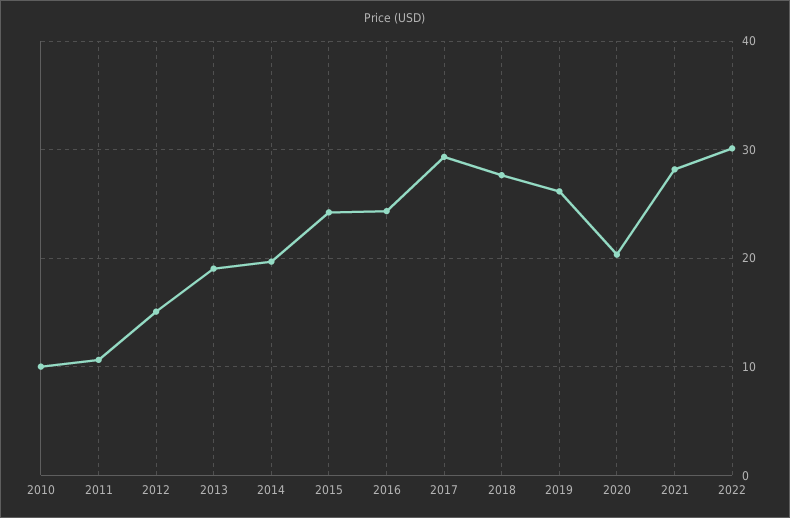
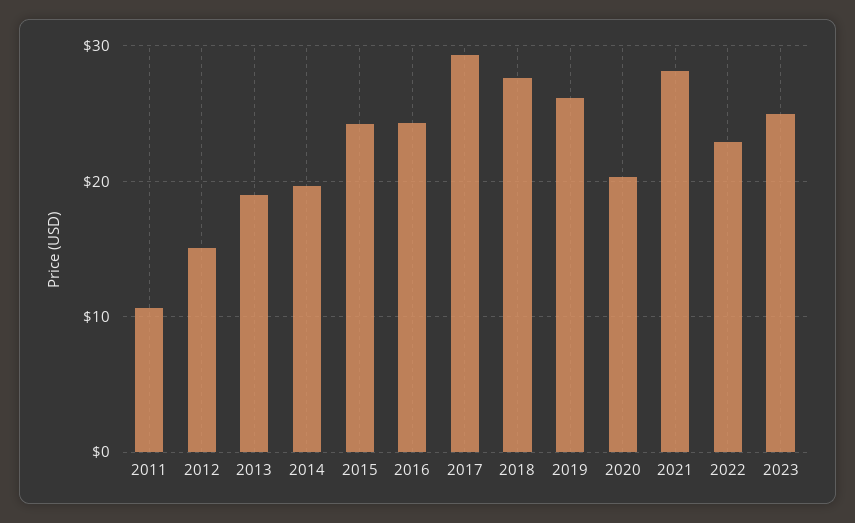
2010: 10 -> none
2022: 30 -> 23
2023: none -> 25

